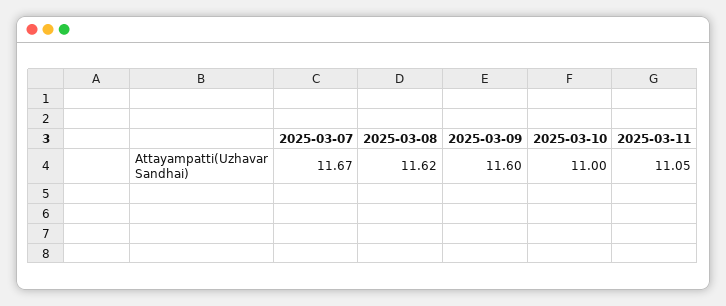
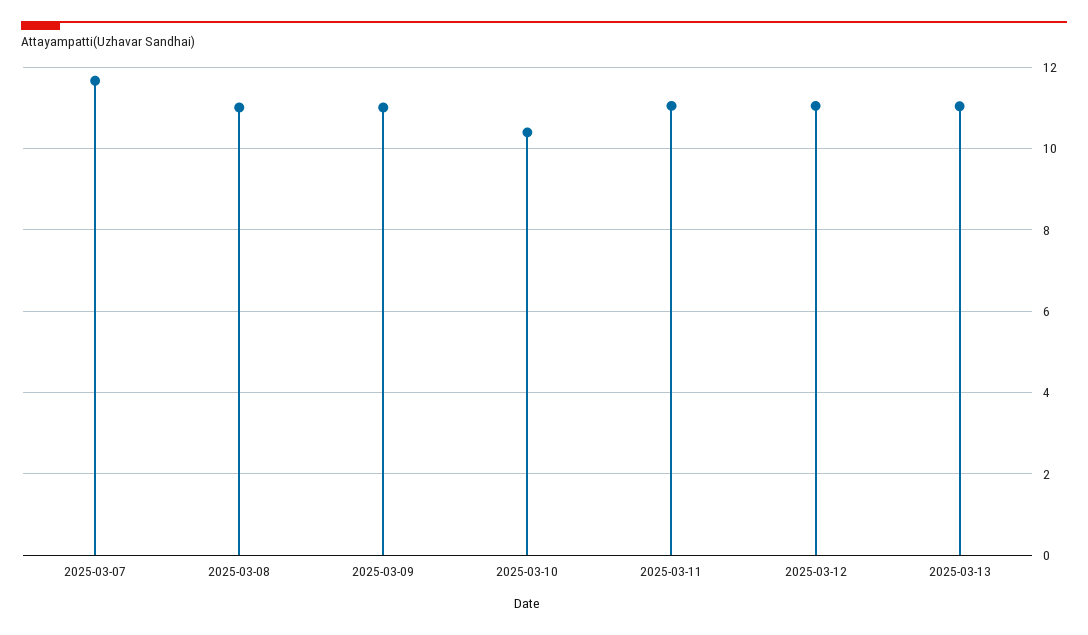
2025-03-08: 11.62 -> 11
2025-03-09: 11.6 -> 11
2025-03-10: 11 -> 10.4
2025-03-12: none -> 11
2025-03-13: none -> 11

